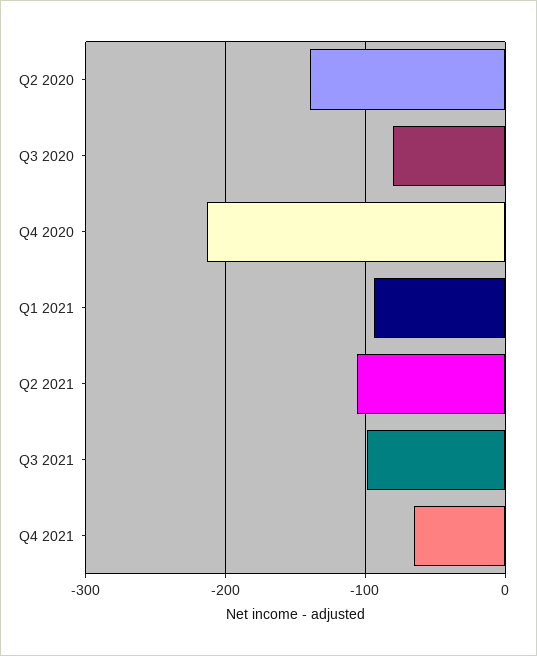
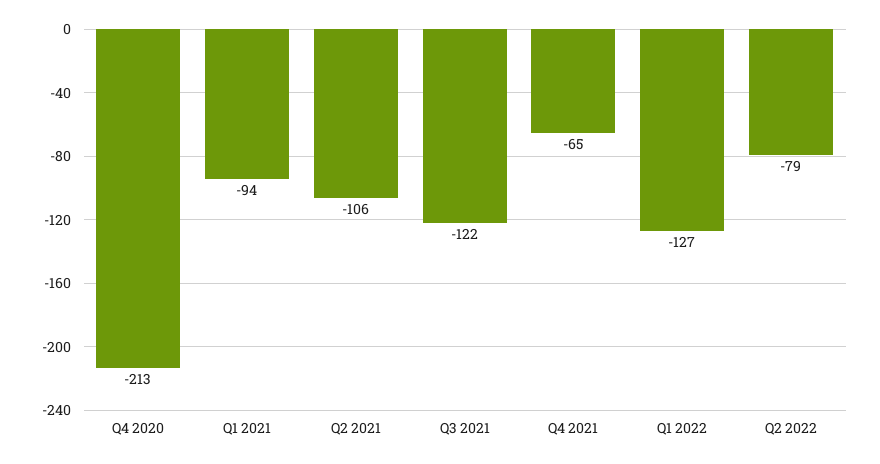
Q2 2020: -140 -> none
Q3 2020: -80 -> none
Q3 2021: -100 -> -122
Q1 2022: none -> -127
Q2 2022: none -> -79

